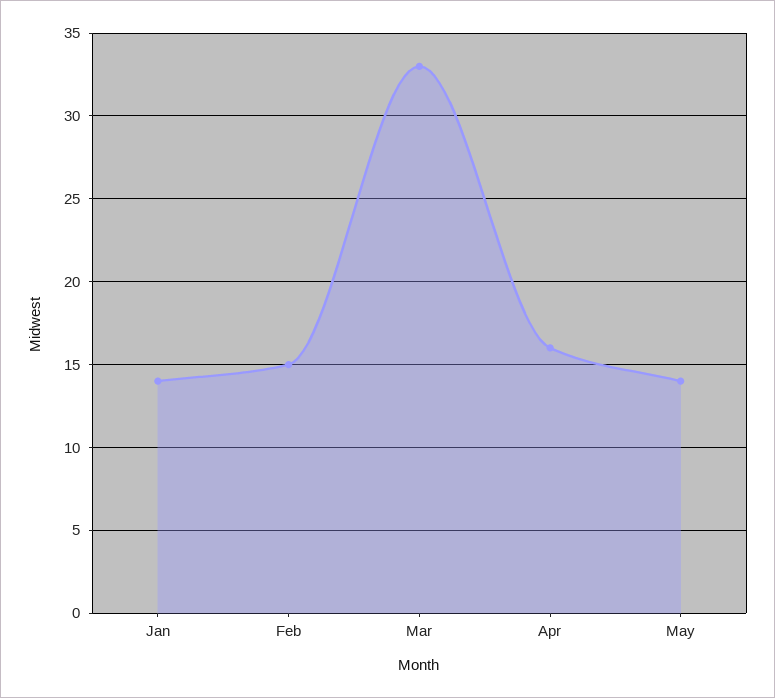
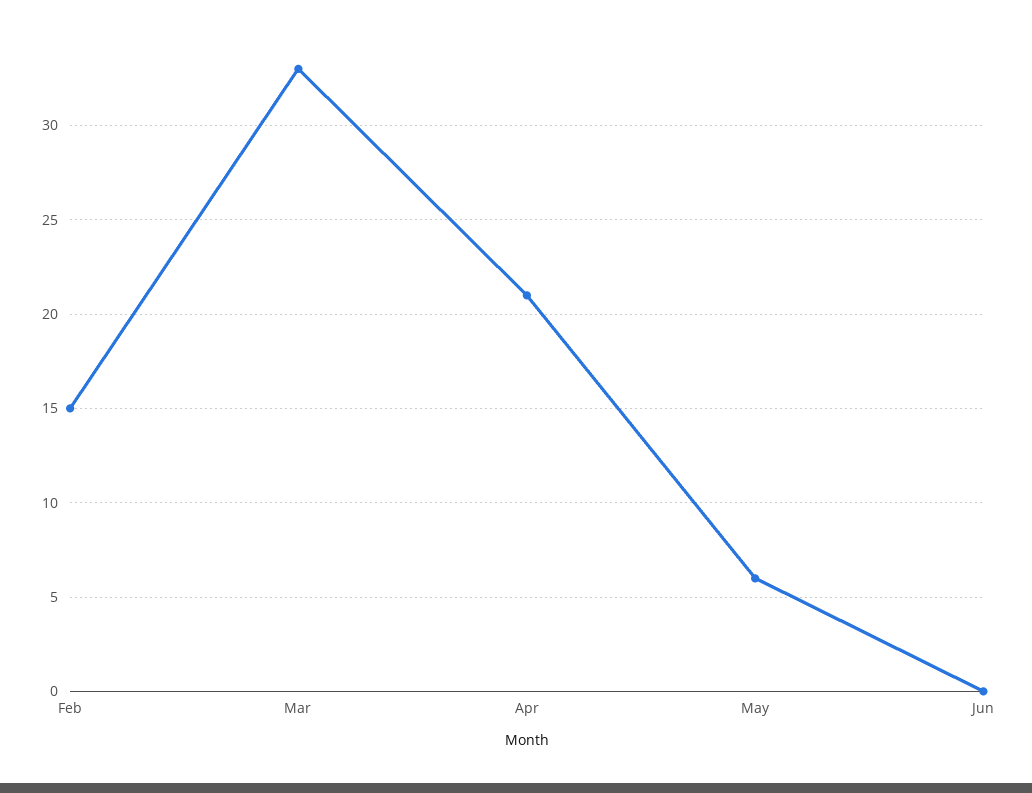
Jan: 14 -> none
Apr: 16 -> 21
May: 14 -> 6
Jun: none -> 0

